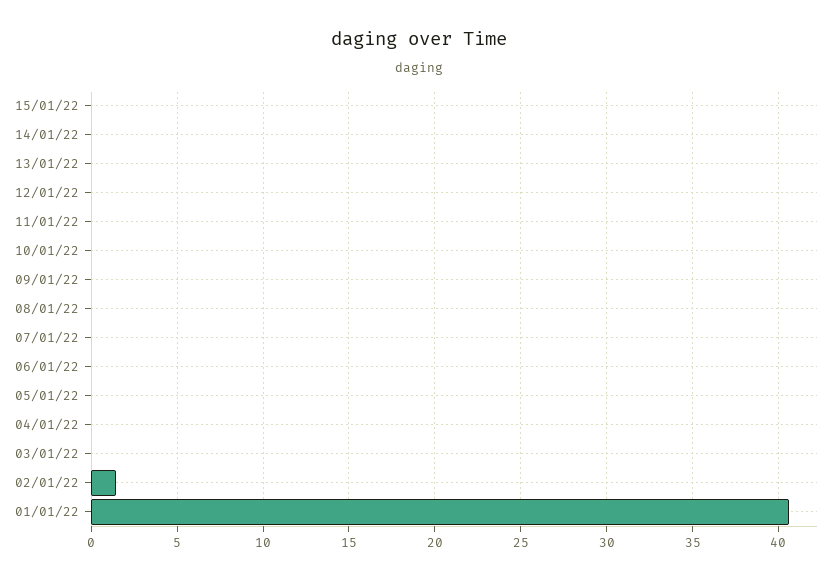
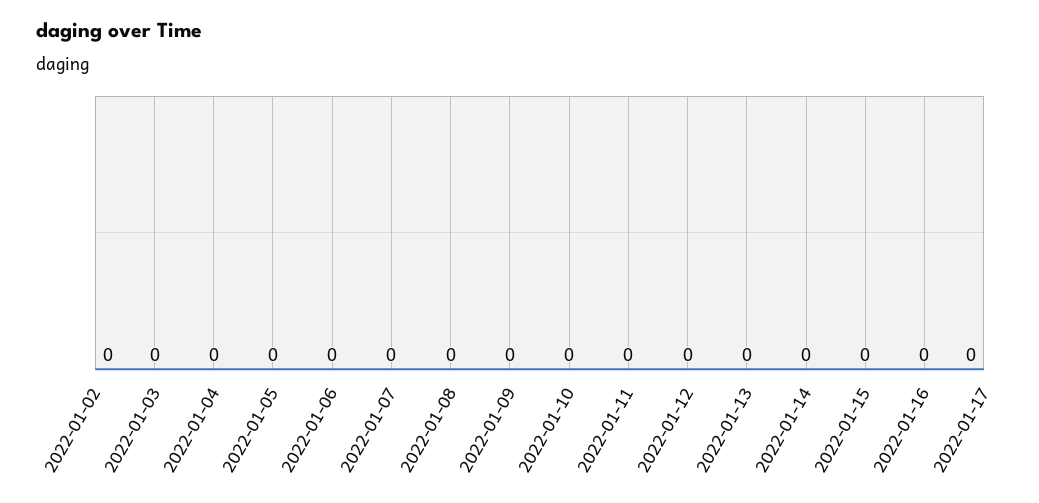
02/01/22: 1.5 -> 0
01/01/22: 40.5 -> none
2022-01-16: none -> 0
2022-01-17: none -> 0

